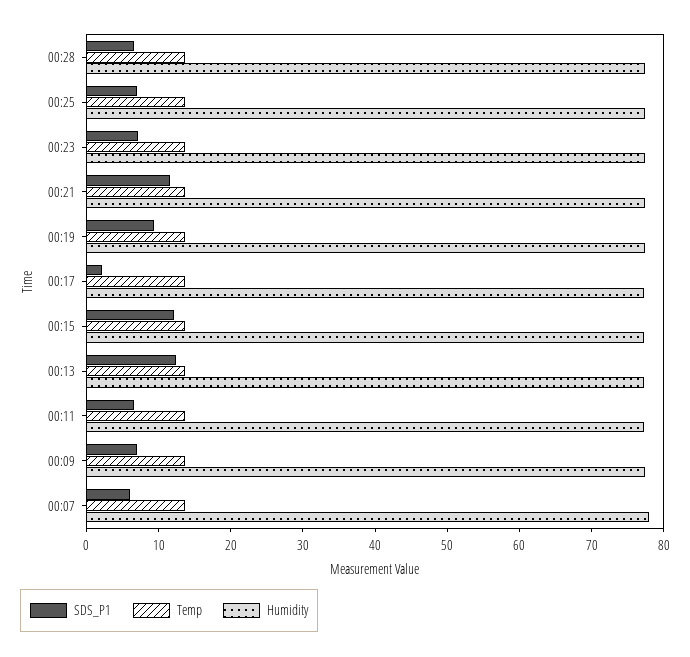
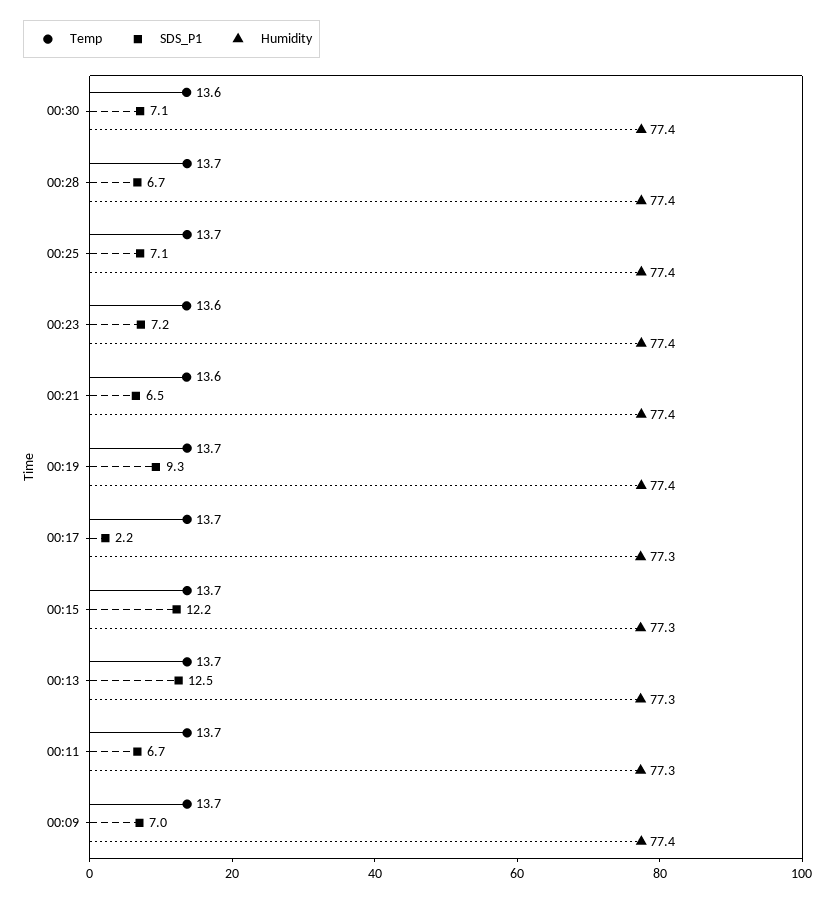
SDS_P1, 00:21: 12 -> 6.5
SDS_P1, 00:07: 6 -> none
Temp, 00:07: 14 -> none
Humidity, 00:07: 78 -> none
Temp, 00:30: none -> 13.6
SDS_P1, 00:30: none -> 7.1
Humidity, 00:30: none -> 77.4

